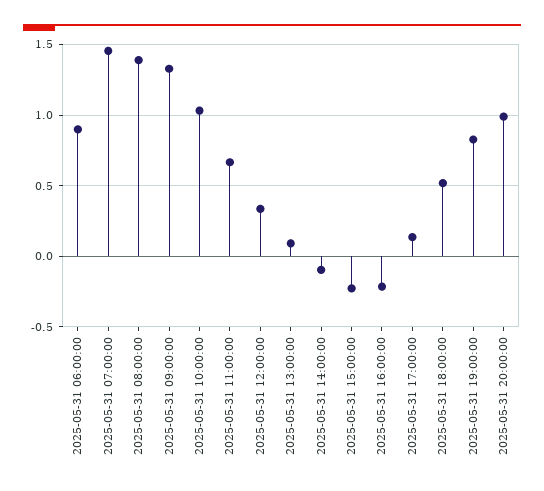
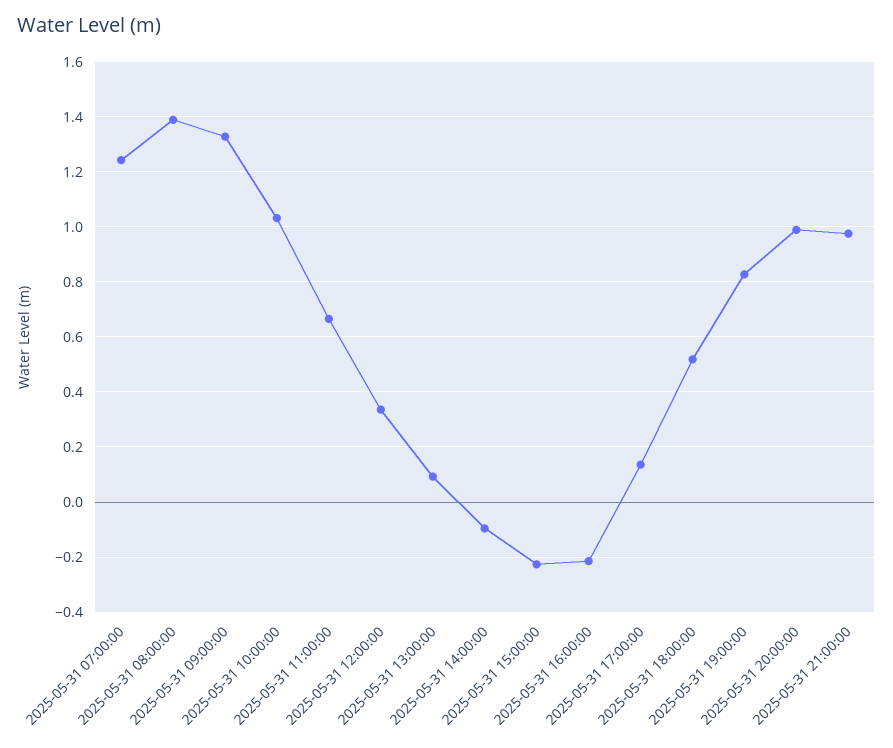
2025-05-31 06:00:00: 0.9 -> none
2025-05-31 07:00:00: 1.45 -> 1.25
2025-05-31 21:00:00: none -> 0.975

